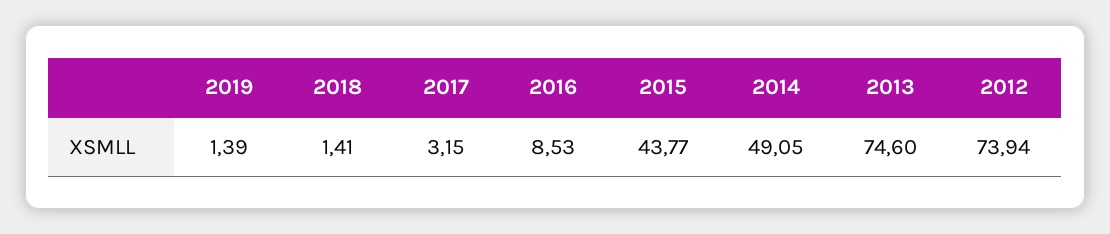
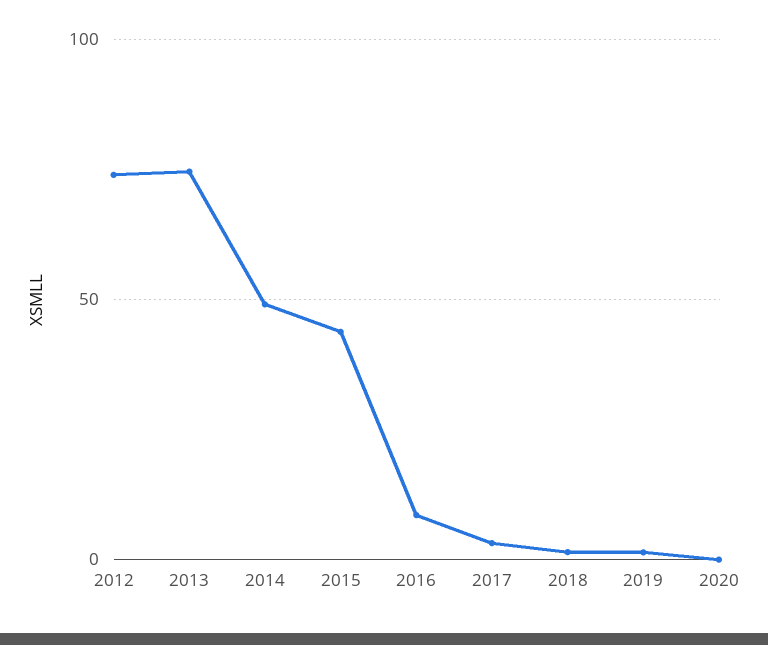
2020: none -> 0

